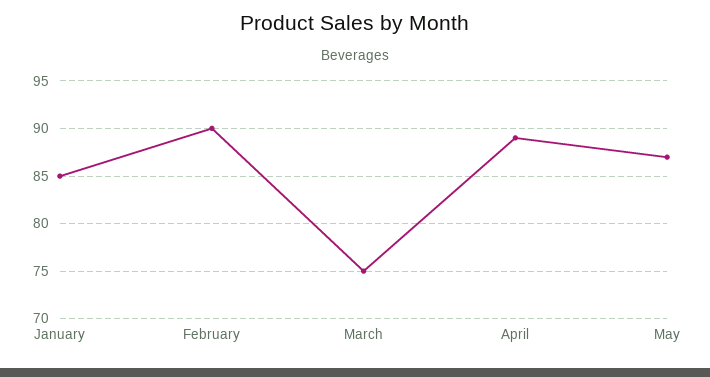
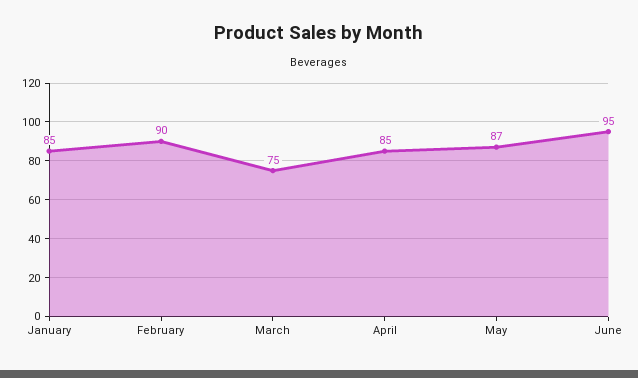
April: 89 -> 85
June: none -> 95

